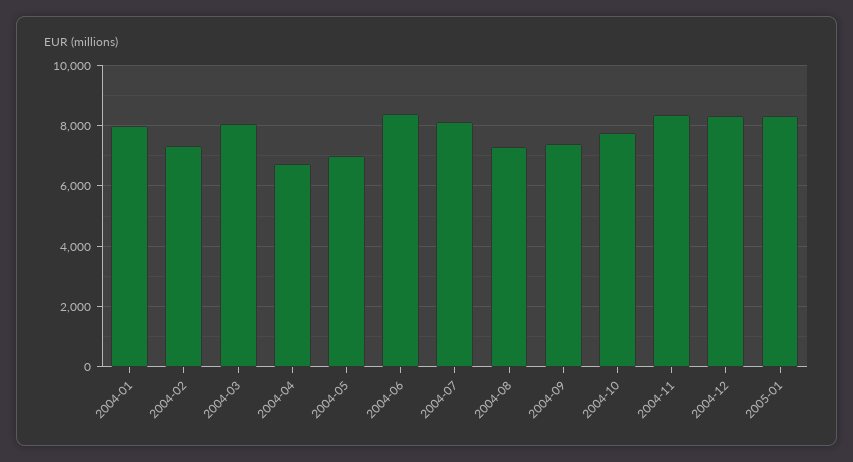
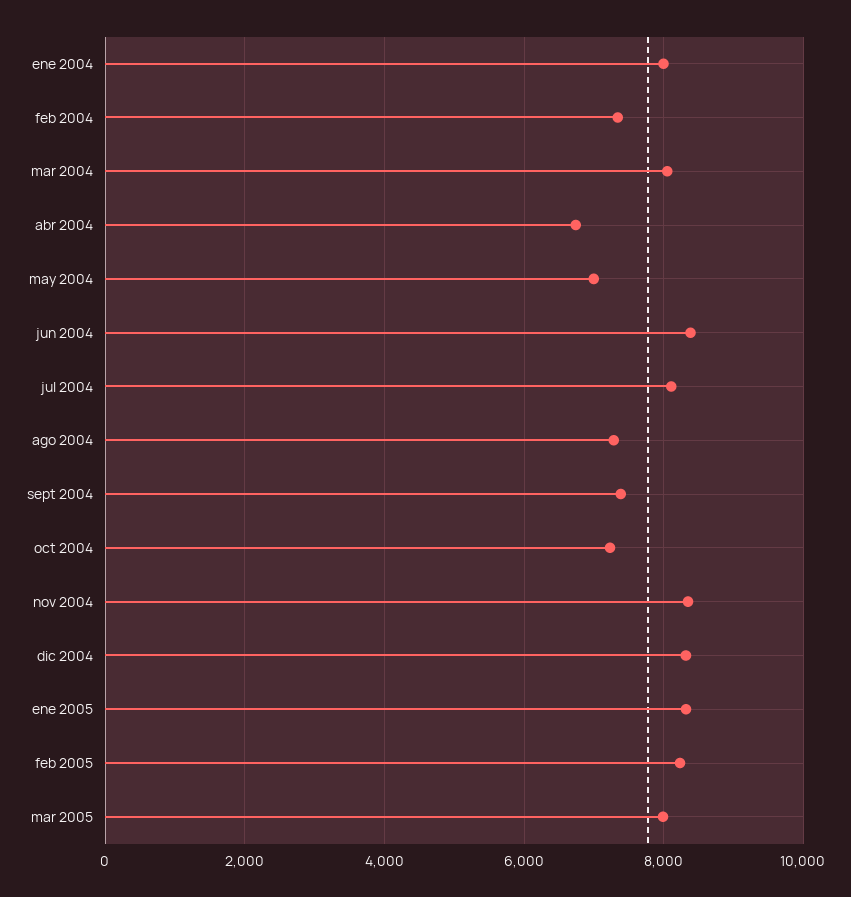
2004-10: 7800 -> 7200
feb 2005: none -> 8200
mar 2005: none -> 8000

